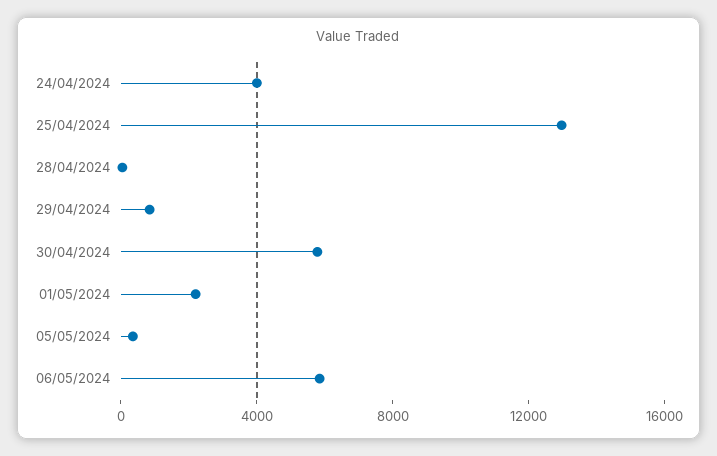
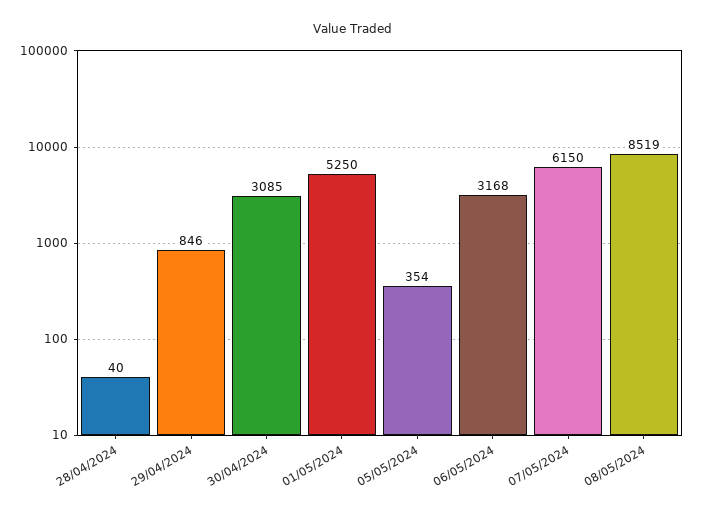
24/04/2024: 4000 -> none
25/04/2024: 13000 -> none
30/04/2024: 6000 -> 3085
01/05/2024: 2000 -> 5250
06/05/2024: 6000 -> 3168
07/05/2024: none -> 6150
08/05/2024: none -> 8519

